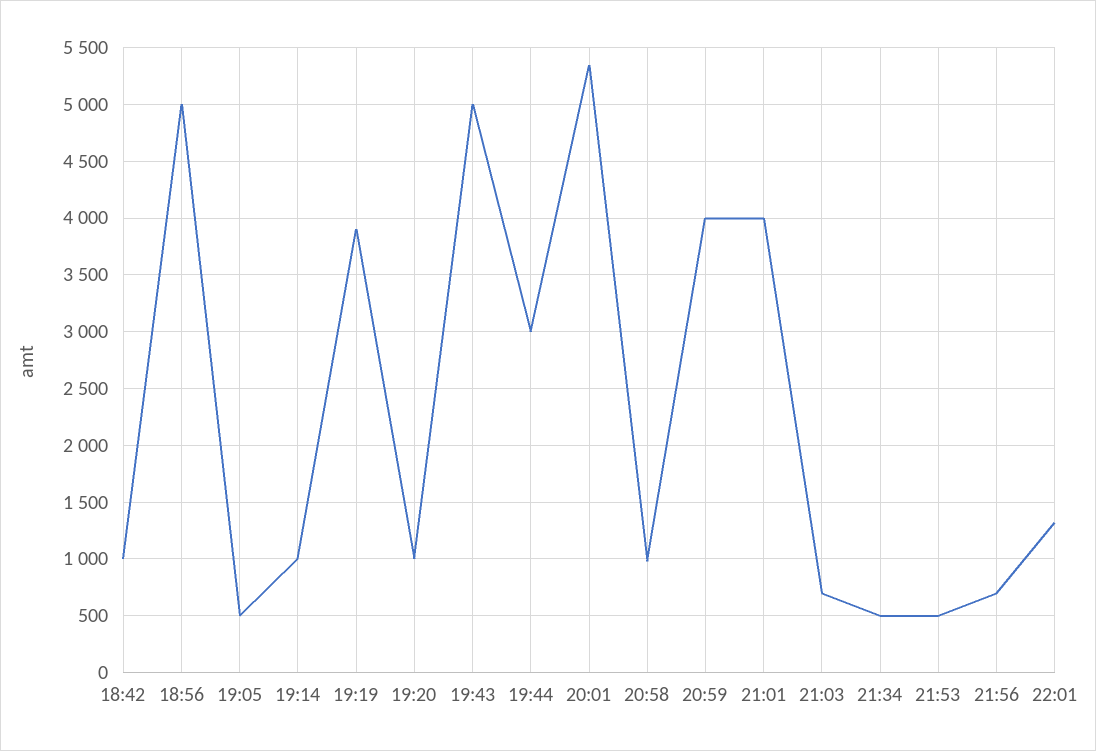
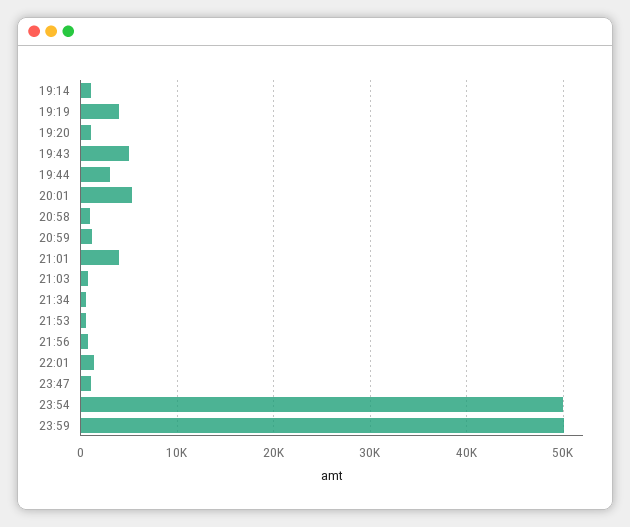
18:42: 1000 -> none
18:56: 5000 -> none
19:05: 500 -> none
20:59: 4000 -> 1000
23:47: none -> 1000
23:54: none -> 50000
23:59: none -> 50000

